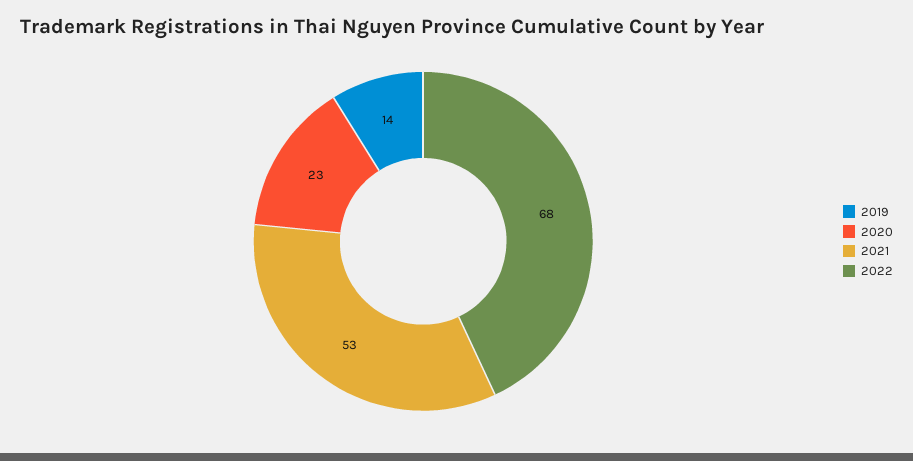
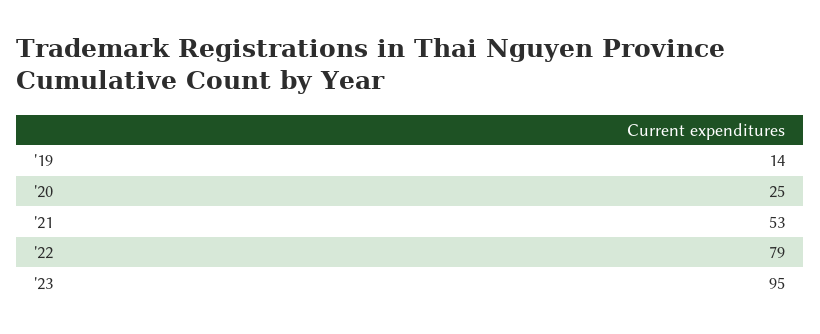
2020: 23 -> 25
2022: 68 -> 79
'23: none -> 95

